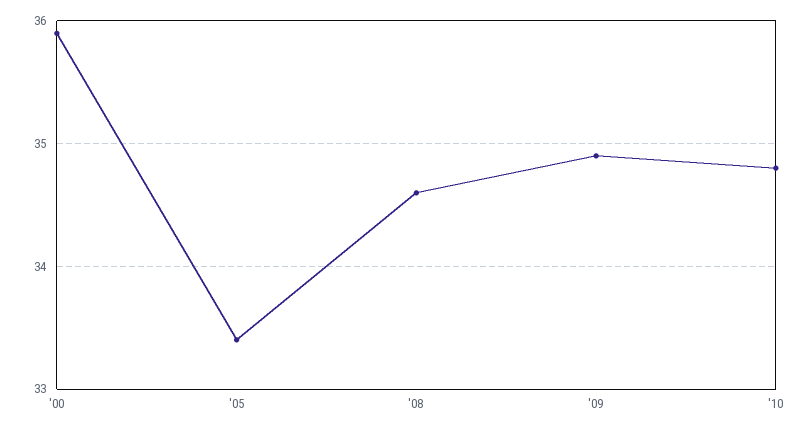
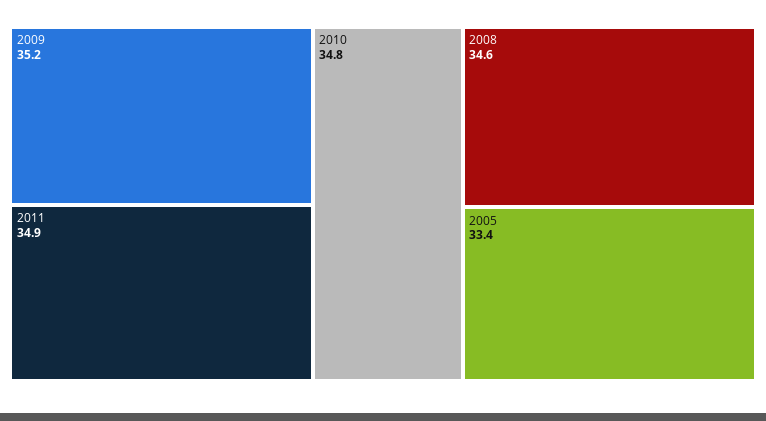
'00: 35.9 -> none
'09: 34.9 -> 35.2
2011: none -> 34.9

